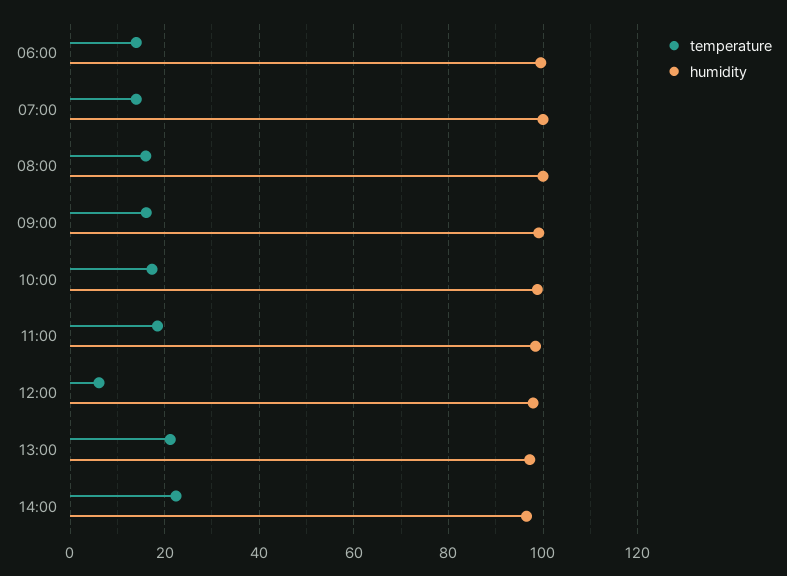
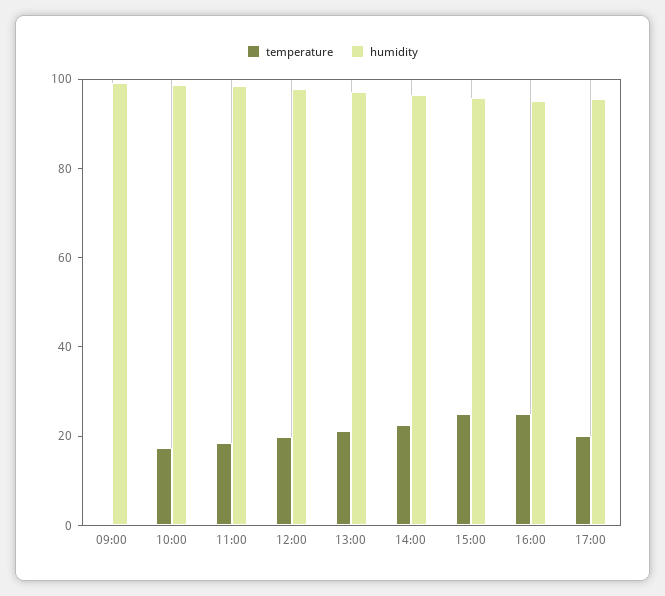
temperature, 06:00: 14 -> none
humidity, 06:00: 100 -> none
temperature, 07:00: 14 -> none
humidity, 07:00: 100 -> none
temperature, 08:00: 16 -> none
humidity, 08:00: 100 -> none
temperature, 09:00: 16 -> 0
temperature, 12:00: 6 -> 20
temperature, 15:00: none -> 25
humidity, 15:00: none -> 95
temperature, 16:00: none -> 25
humidity, 16:00: none -> 95
temperature, 17:00: none -> 20
humidity, 17:00: none -> 95

